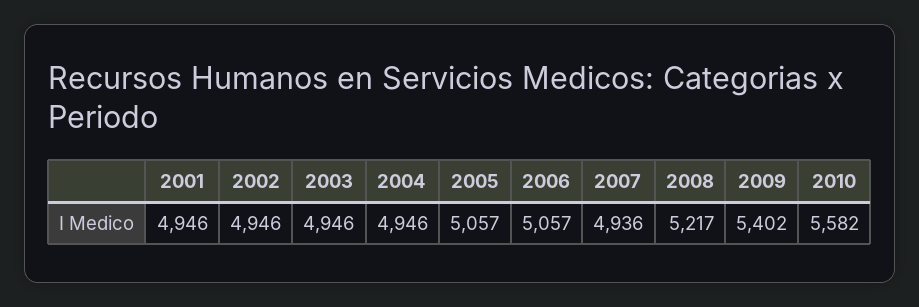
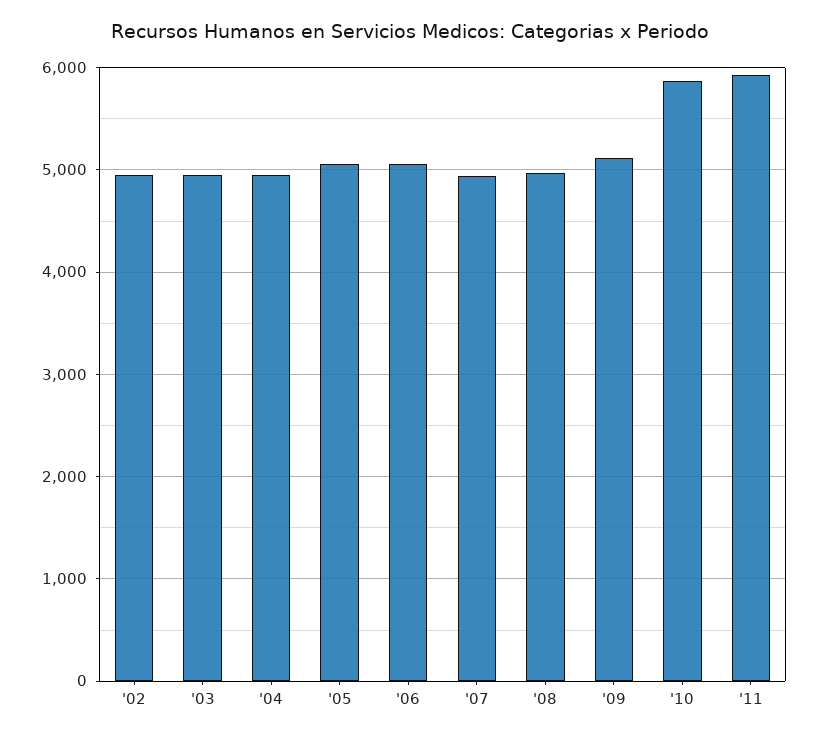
2001: 4946 -> none
2008: 5217 -> 5000
2009: 5402 -> 5100
2010: 5582 -> 5900
'11: none -> 5900

